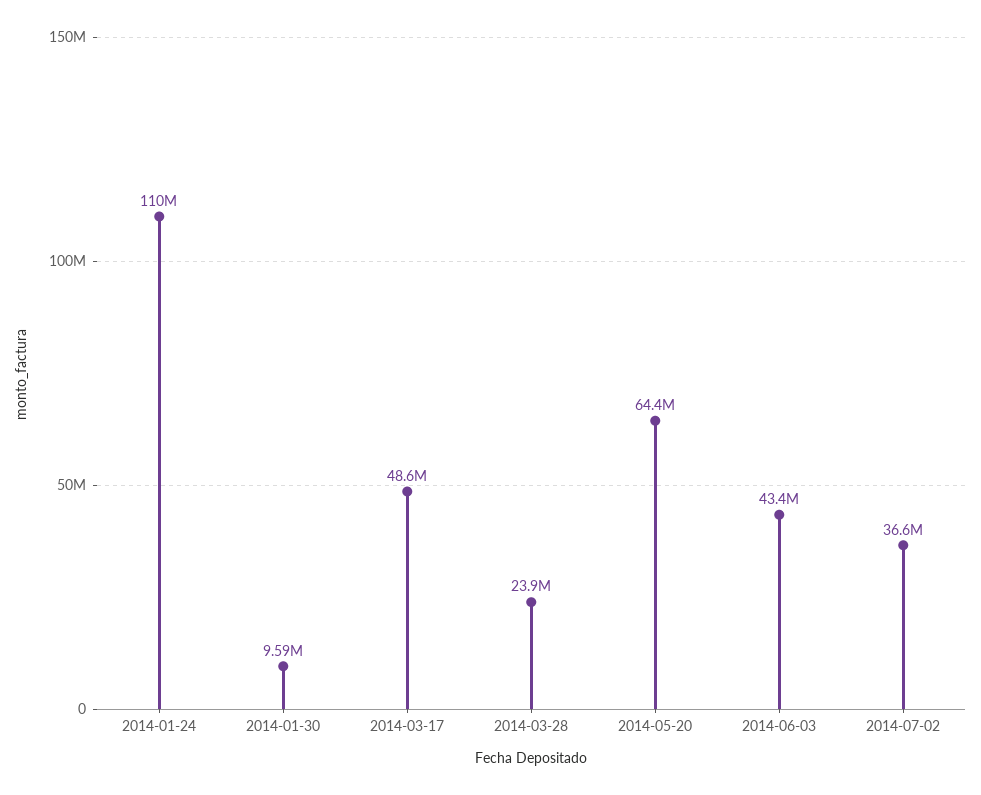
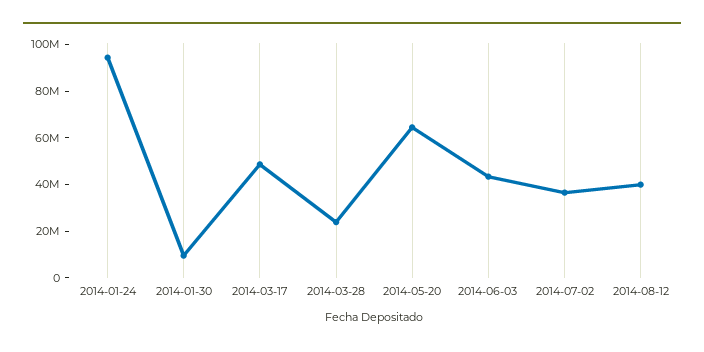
2014-01-24: 110000000 -> 95000000
2014-08-12: none -> 40000000

